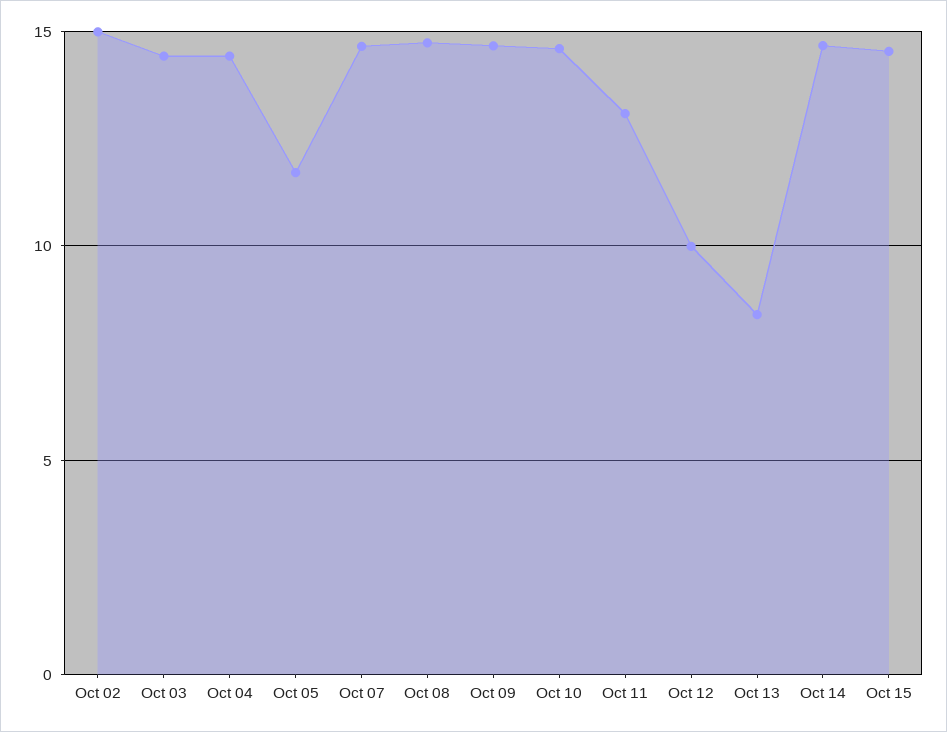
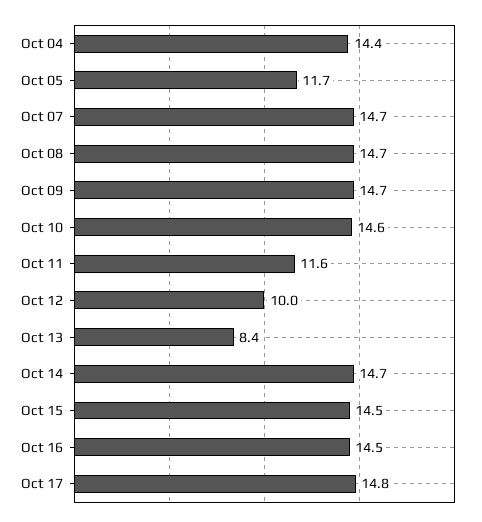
Oct 02: 15 -> none
Oct 03: 14.5 -> none
Oct 11: 13 -> 11.6
Oct 16: none -> 14.5
Oct 17: none -> 14.8

